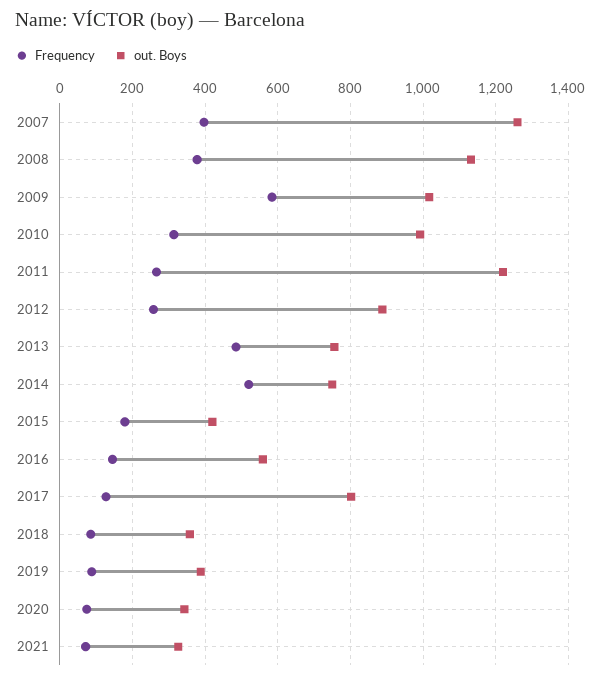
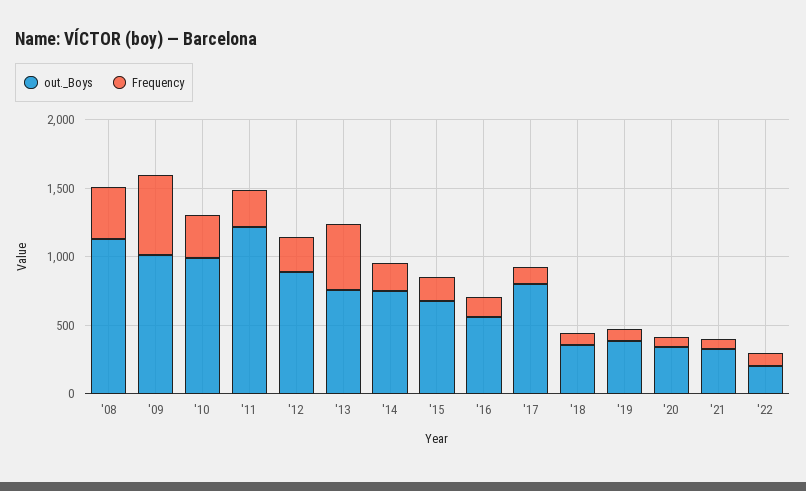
Frequency, 2007: 400 -> none
out. Boys, 2007: 1260 -> none
Frequency, 2014: 520 -> 200
out. Boys, 2015: 420 -> 700
out. Boys, '22: none -> 200
Frequency, '22: none -> 100

